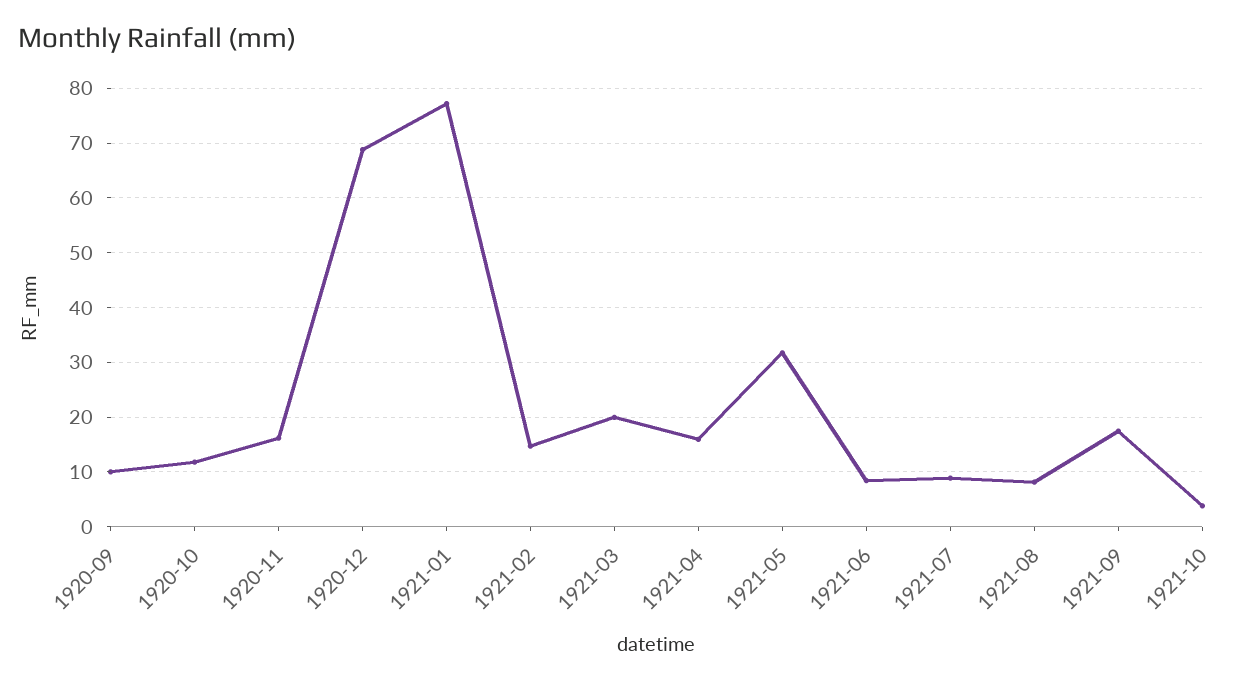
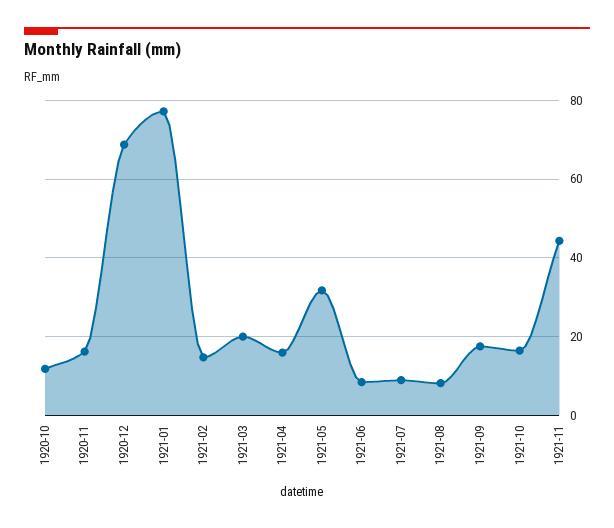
1920-09: 10 -> none
1921-10: 4 -> 16
1921-11: none -> 44

